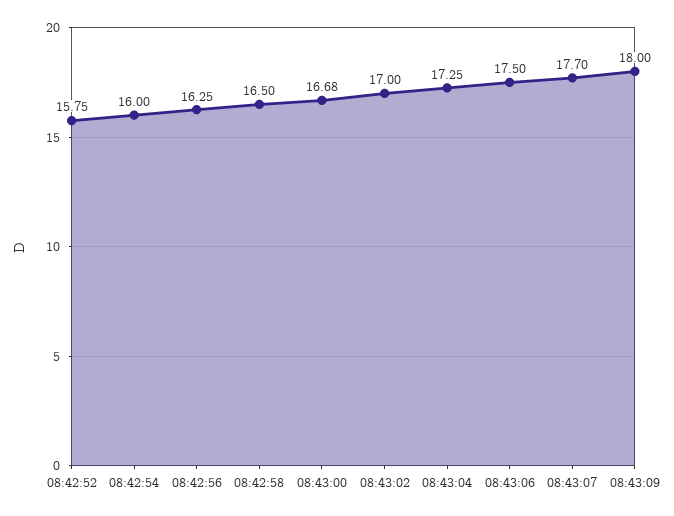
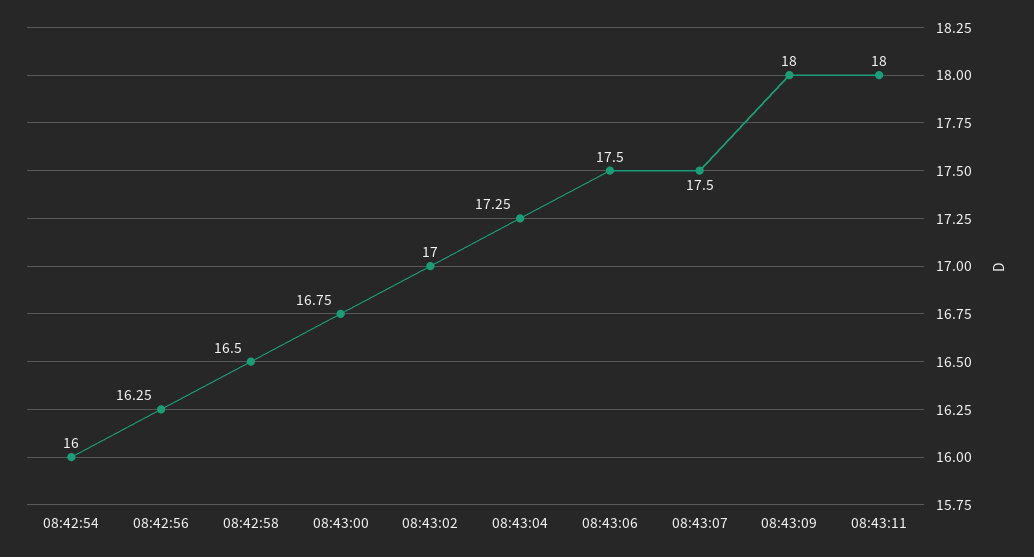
08:42:52: 15.75 -> none
08:43:00: 16.68 -> 16.75
08:43:07: 17.7 -> 17.5
08:43:11: none -> 18

